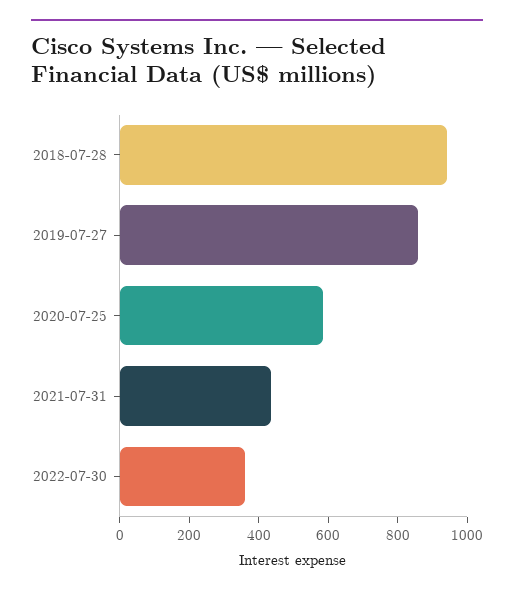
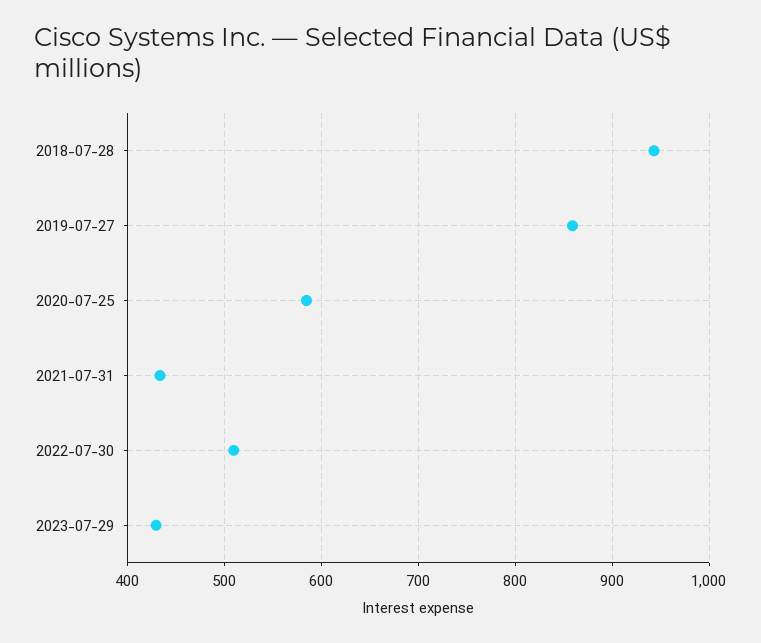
2022-07-30: 350 -> 510
2023-07-29: none -> 430

